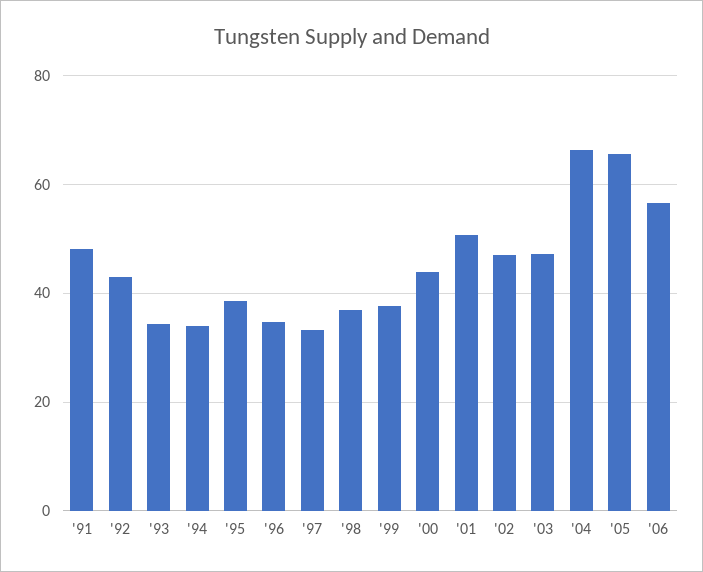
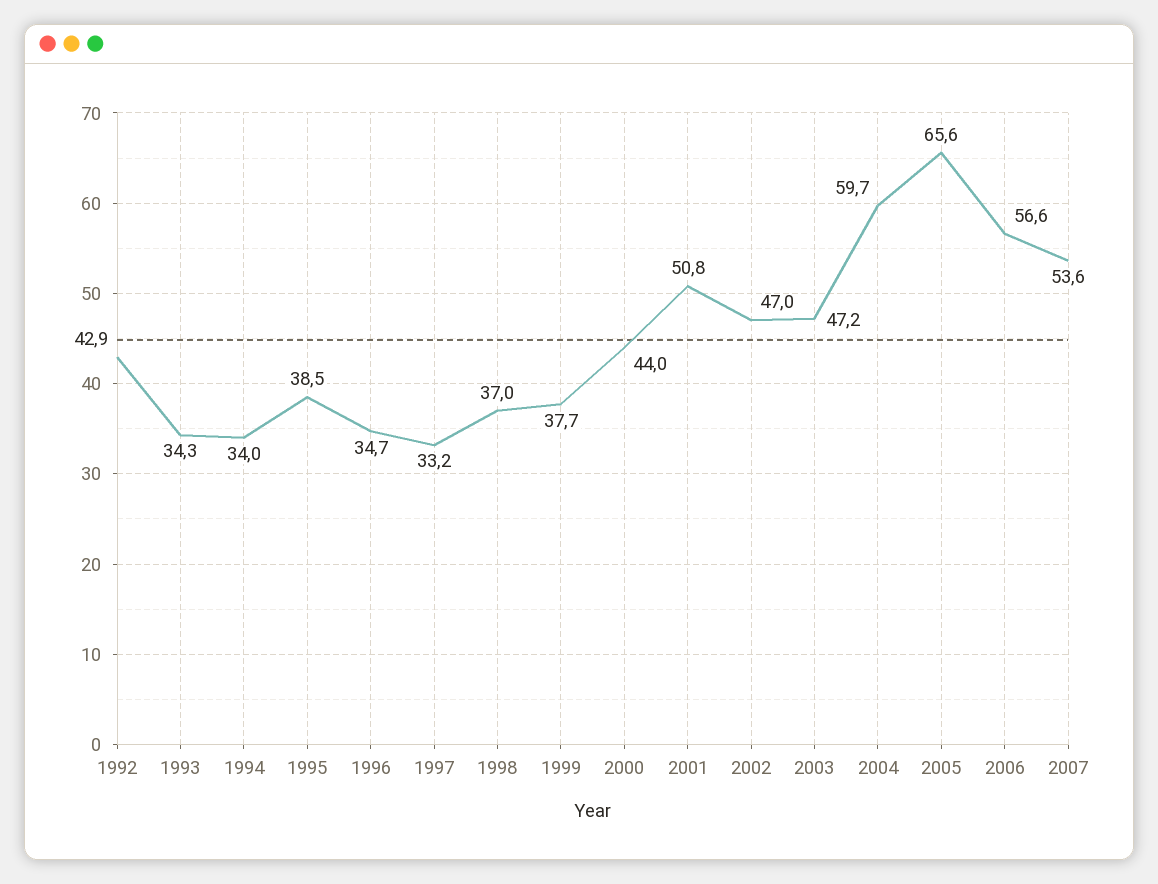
'91: 48 -> none
'04: 66 -> 59.7
2007: none -> 53.6

